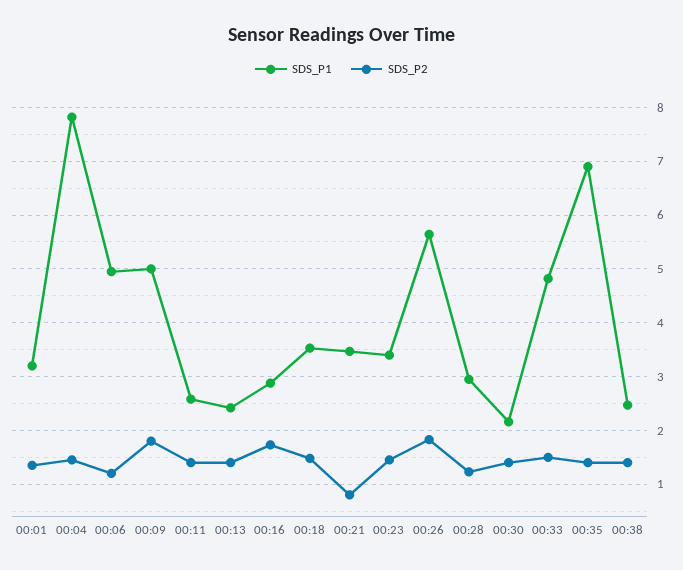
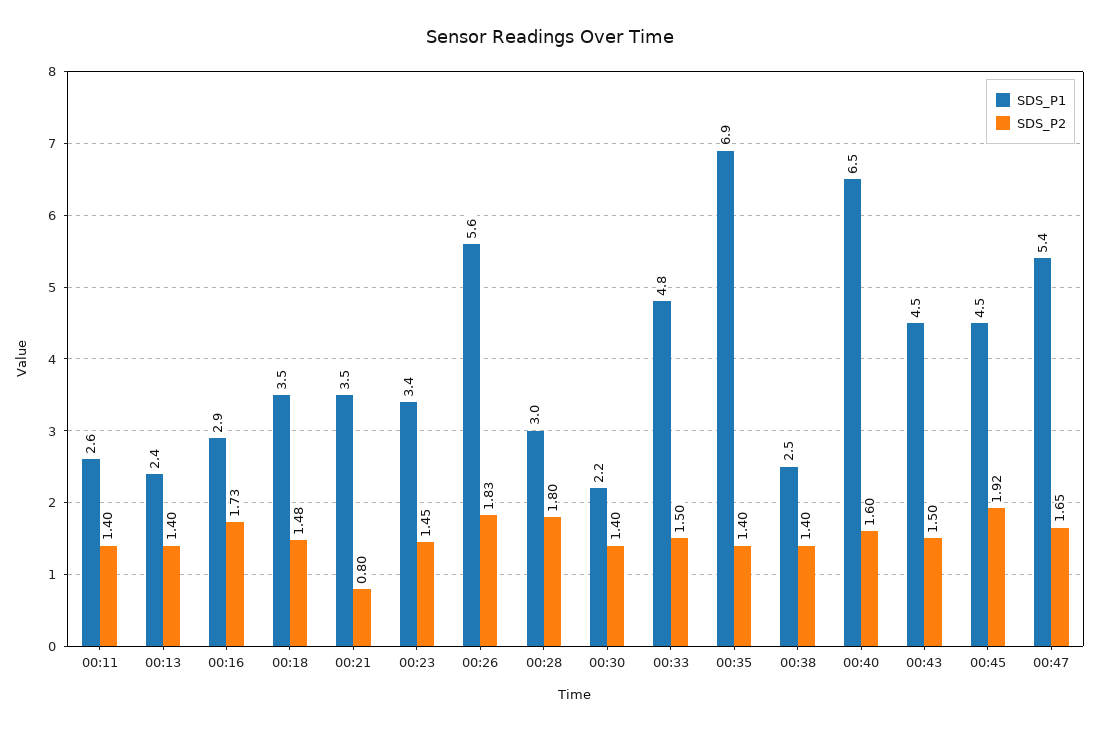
SDS_P1, 00:01: 3.2 -> none
SDS_P2, 00:01: 1.4 -> none
SDS_P1, 00:04: 7.8 -> none
SDS_P2, 00:04: 1.4 -> none
SDS_P1, 00:06: 5 -> none
SDS_P2, 00:06: 1.2 -> none
SDS_P1, 00:09: 5 -> none
SDS_P2, 00:09: 1.8 -> none
SDS_P2, 00:28: 1.2 -> 1.8
SDS_P1, 00:40: none -> 6.5
SDS_P2, 00:40: none -> 1.6
SDS_P1, 00:43: none -> 4.5
SDS_P2, 00:43: none -> 1.5
SDS_P1, 00:45: none -> 4.5
SDS_P2, 00:45: none -> 1.92
SDS_P1, 00:47: none -> 5.4
SDS_P2, 00:47: none -> 1.65

